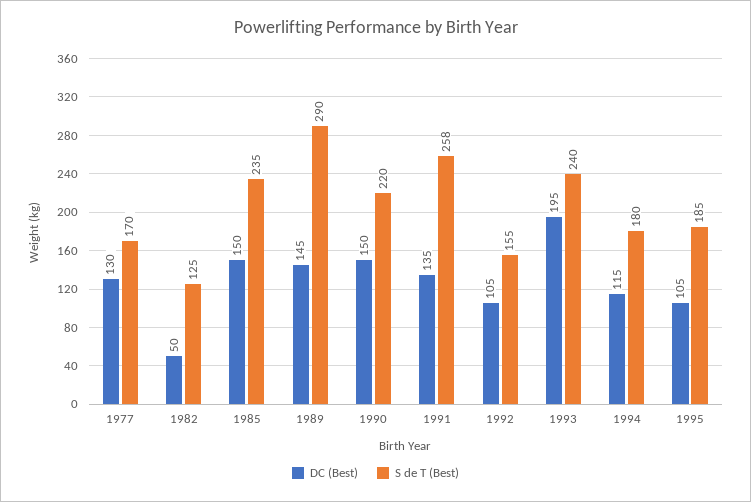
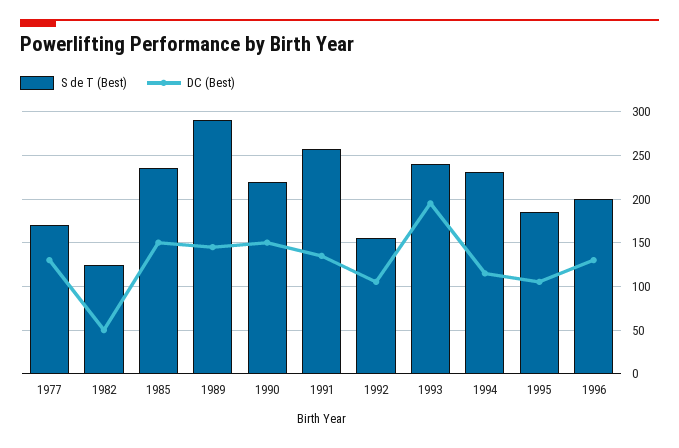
S de T (Best), 1994: 180 -> 230
S de T (Best), 1996: none -> 200
DC (Best), 1996: none -> 130

